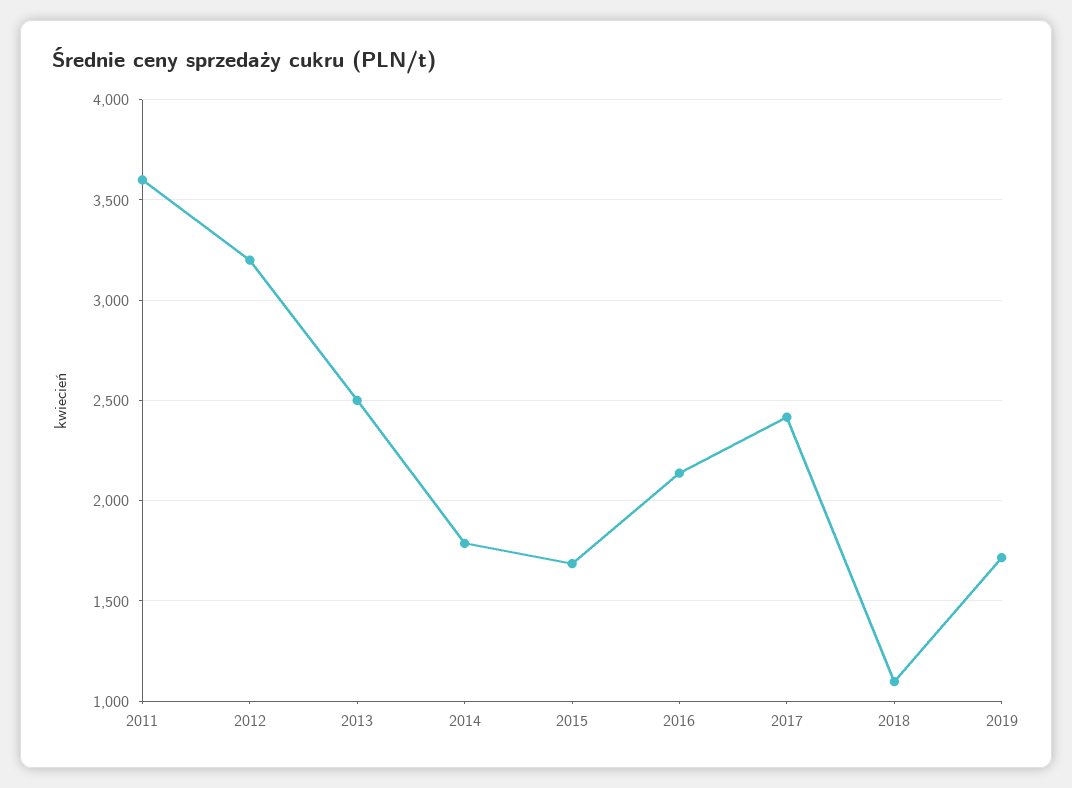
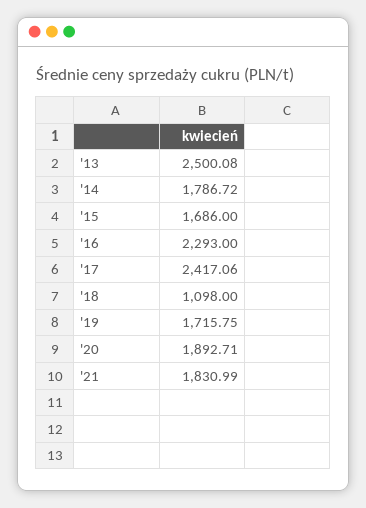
2011: 3600 -> none
2012: 3200 -> none
2016: 2150 -> 2293
'20: none -> 1892.71
'21: none -> 1830.99

